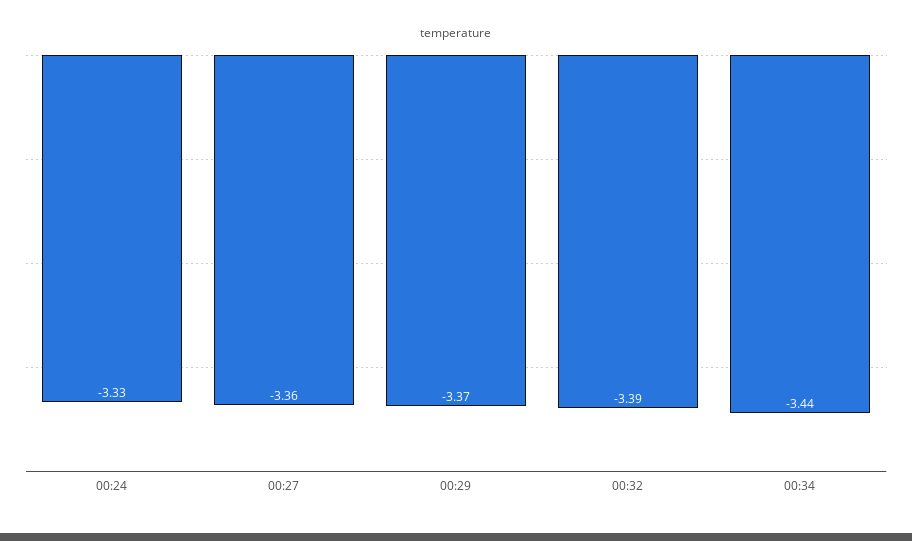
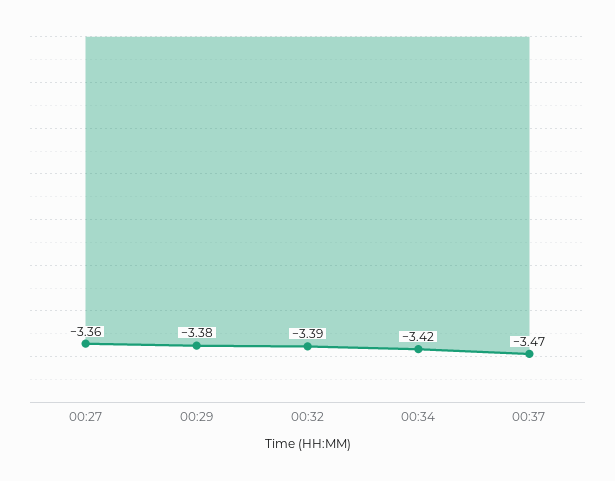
00:24: -3.33 -> none
00:29: -3.37 -> -3.38
00:34: -3.44 -> -3.42
00:37: none -> -3.47

